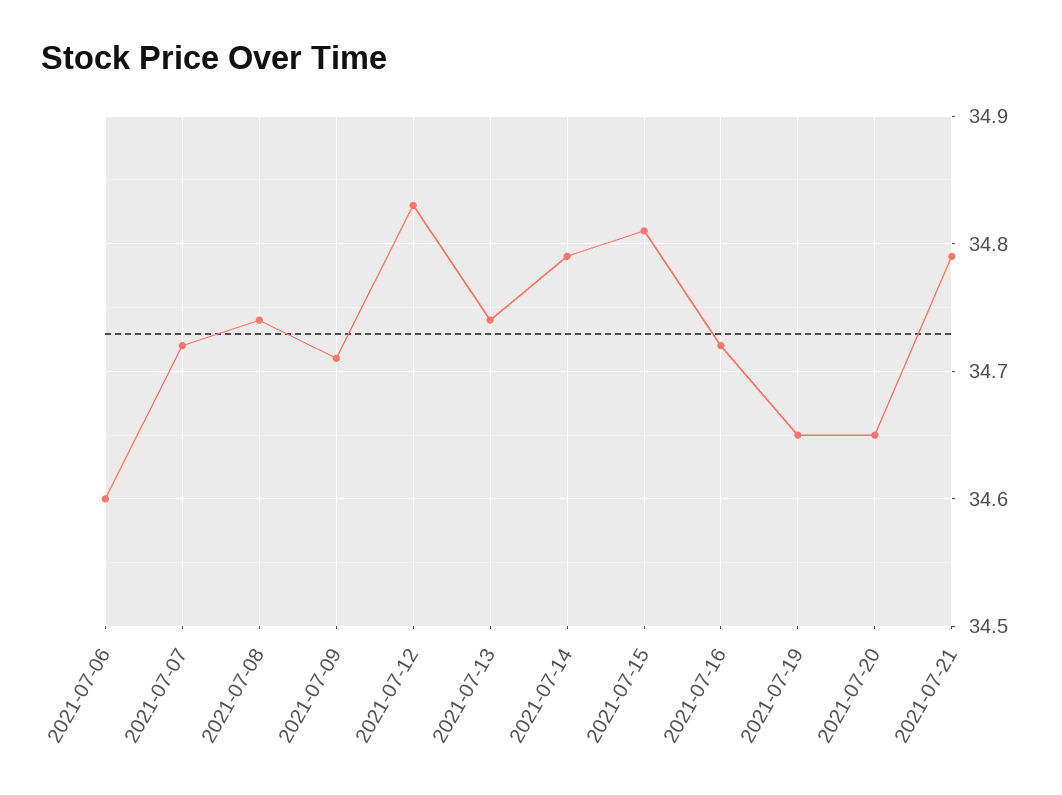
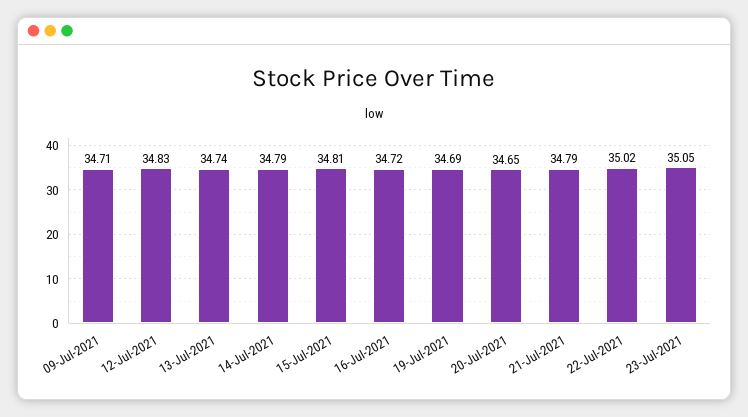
2021-07-06: 34.6 -> none
2021-07-07: 34.72 -> none
2021-07-08: 34.74 -> none
2021-07-19: 34.65 -> 34.69
22-Jul-2021: none -> 35.02
23-Jul-2021: none -> 35.05

